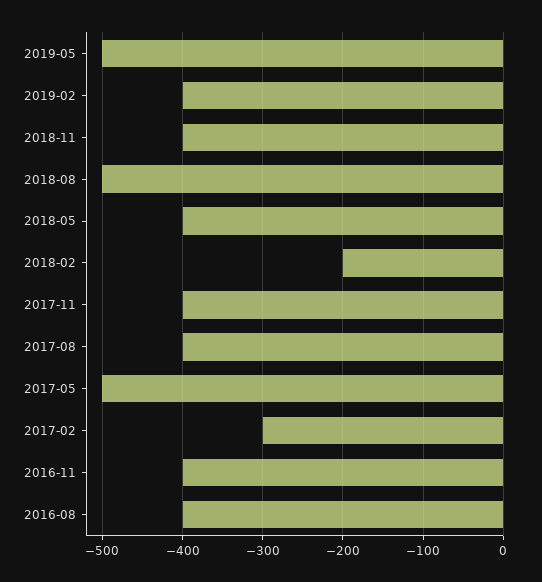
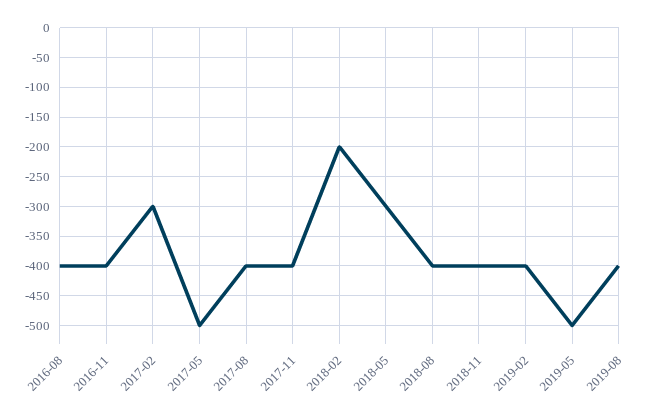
2018-08: -500 -> -400
2018-05: -400 -> -300
2019-08: none -> -400

